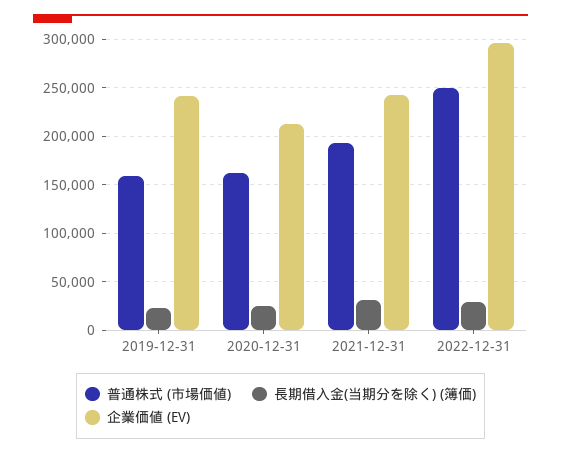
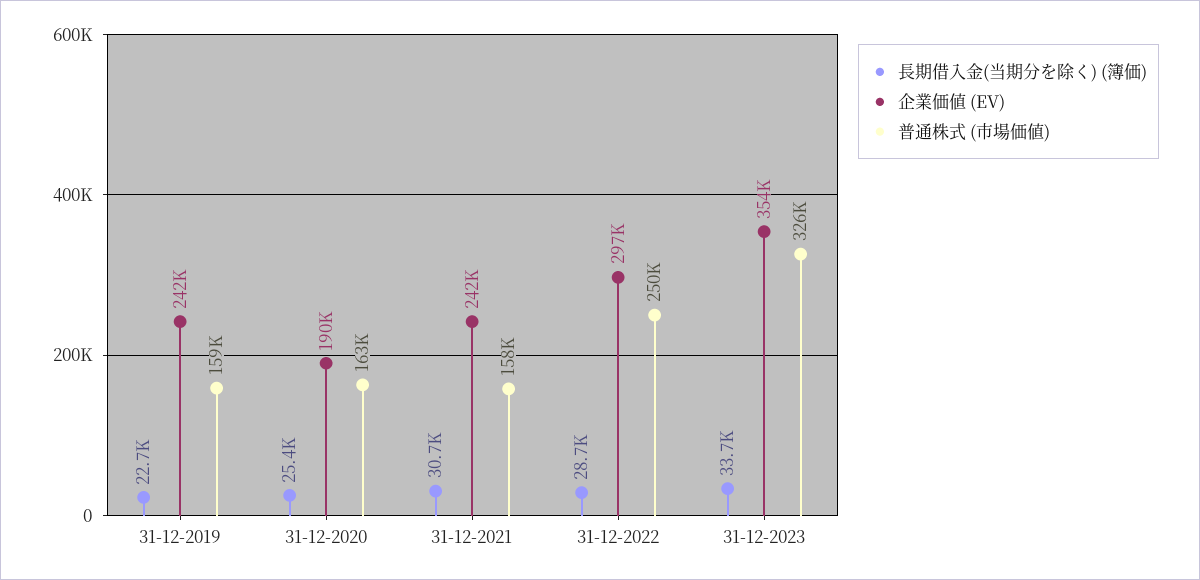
企業価値 (EV), 2020-12-31: 210000 -> 190000
普通株式 (市場価値), 2021-12-31: 190000 -> 158000
長期借入金(当期分を除く) (簿価), 31-12-2023: none -> 33700
企業価値 (EV), 31-12-2023: none -> 354000
普通株式 (市場価値), 31-12-2023: none -> 326000

